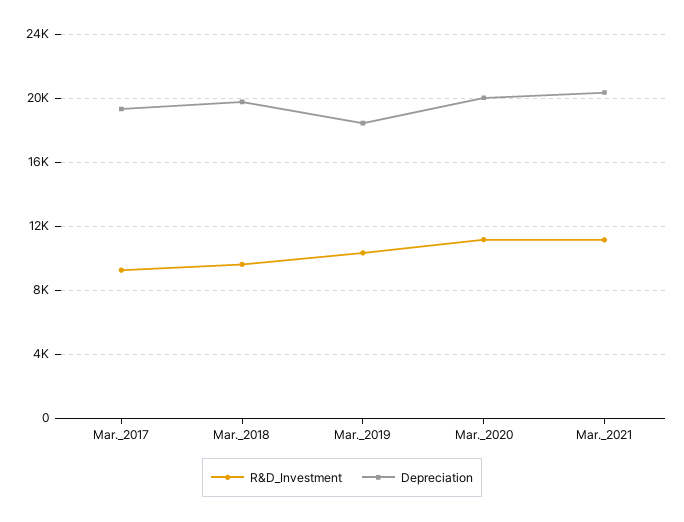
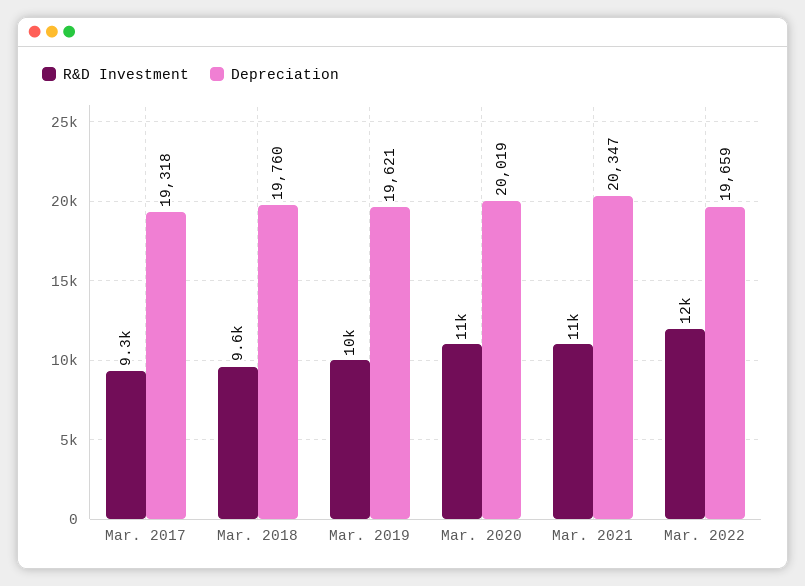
Depreciation, Mar._2019: 18500 -> 19621
R&D_Investment, Mar. 2022: none -> 12000
Depreciation, Mar. 2022: none -> 19659

